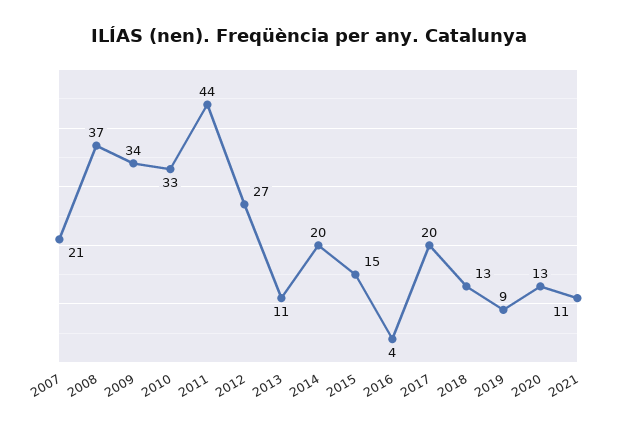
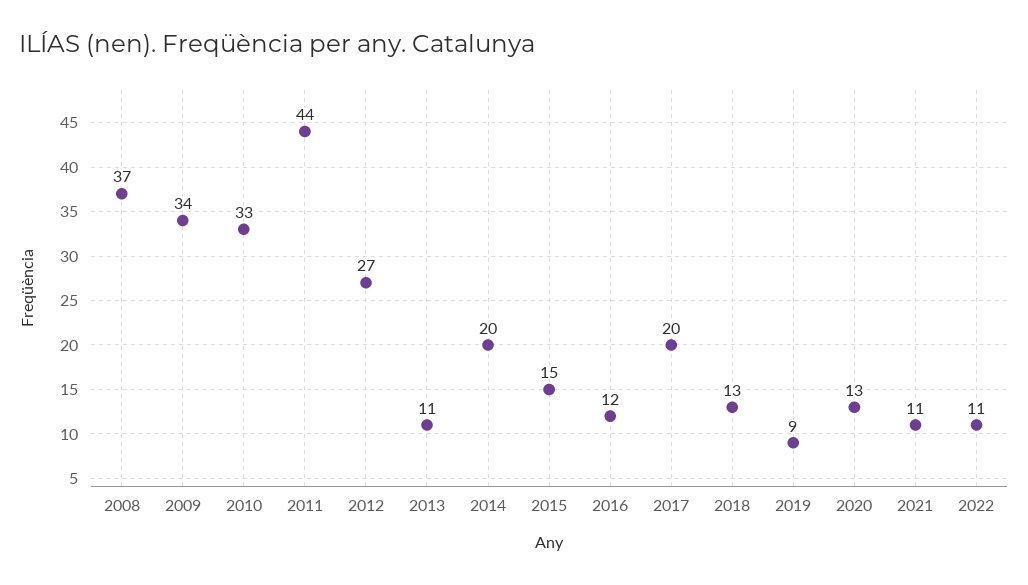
2007: 21 -> none
2016: 4 -> 12
2022: none -> 11

